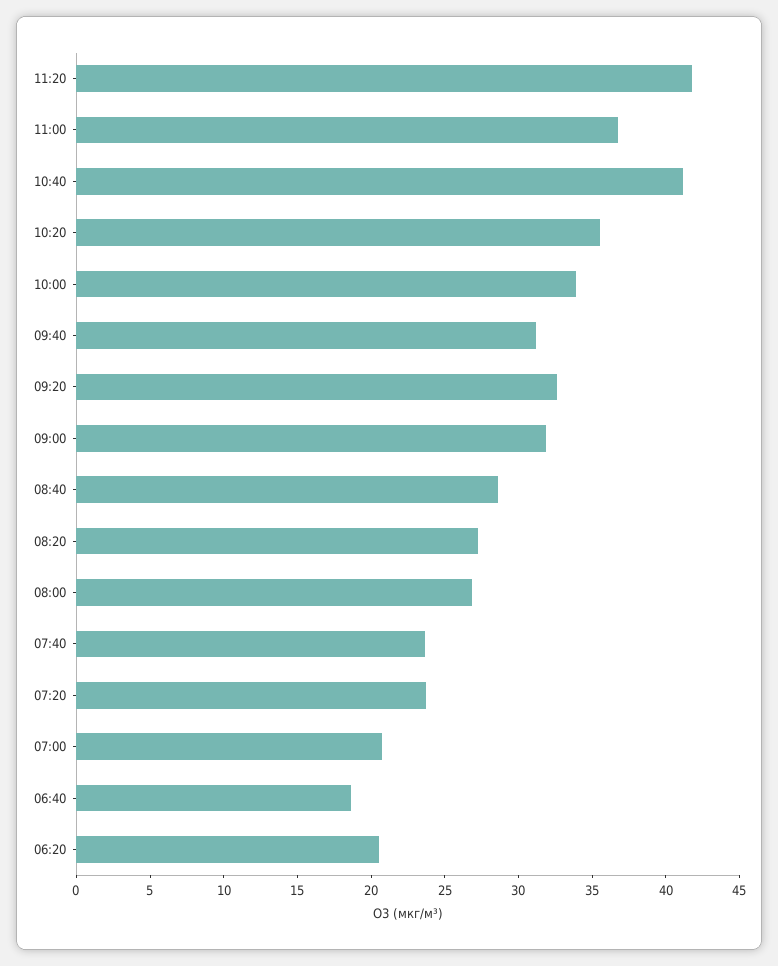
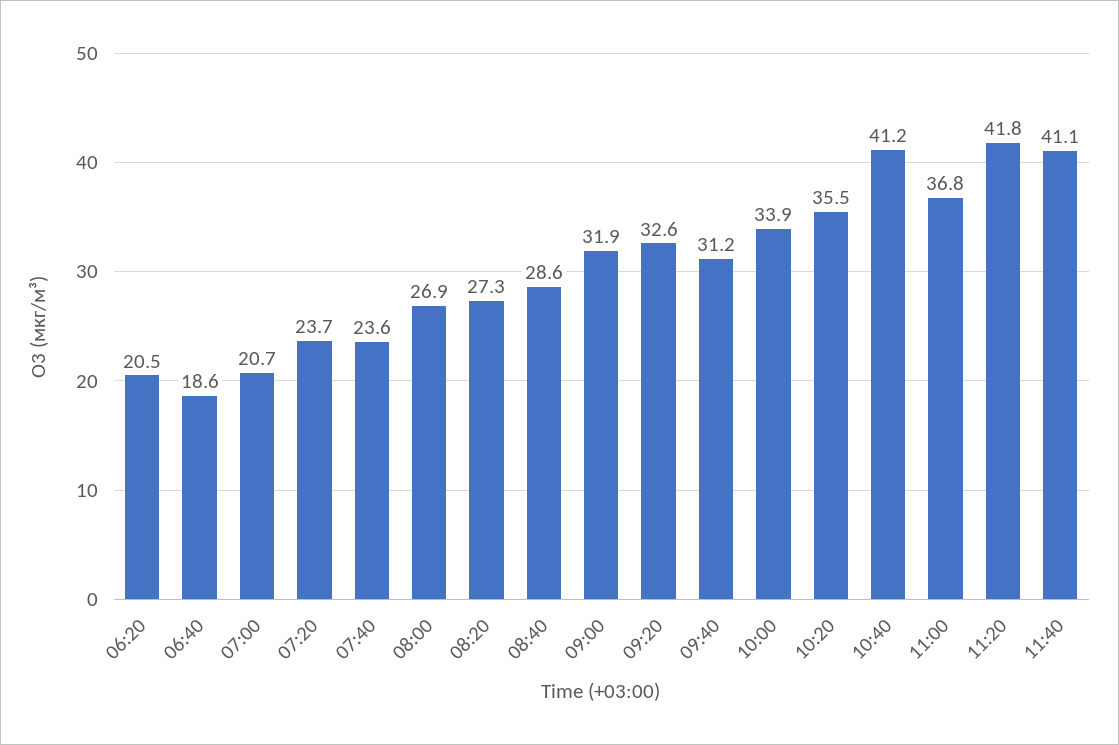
11:40: none -> 41.1

